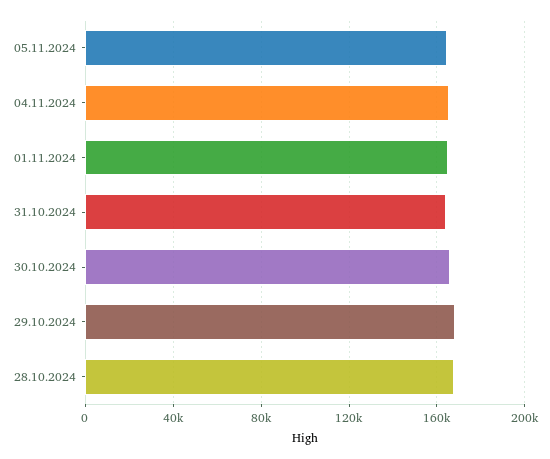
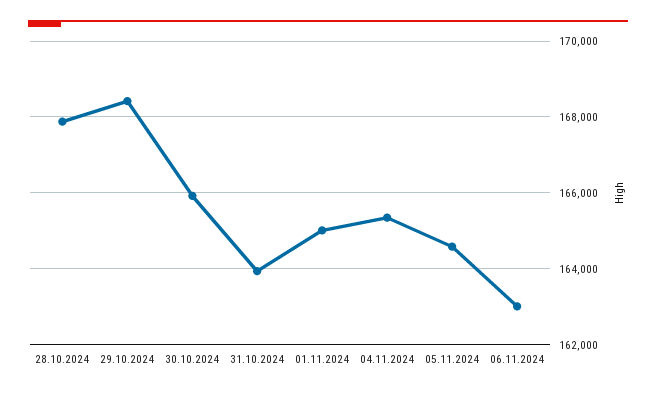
06.11.2024: none -> 163000

